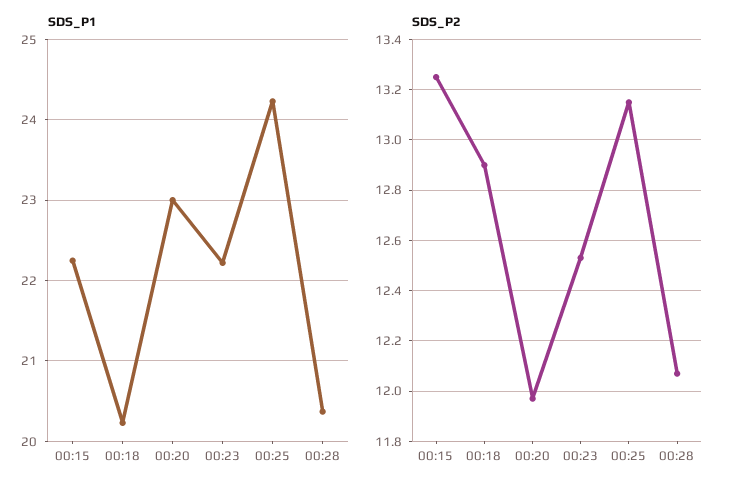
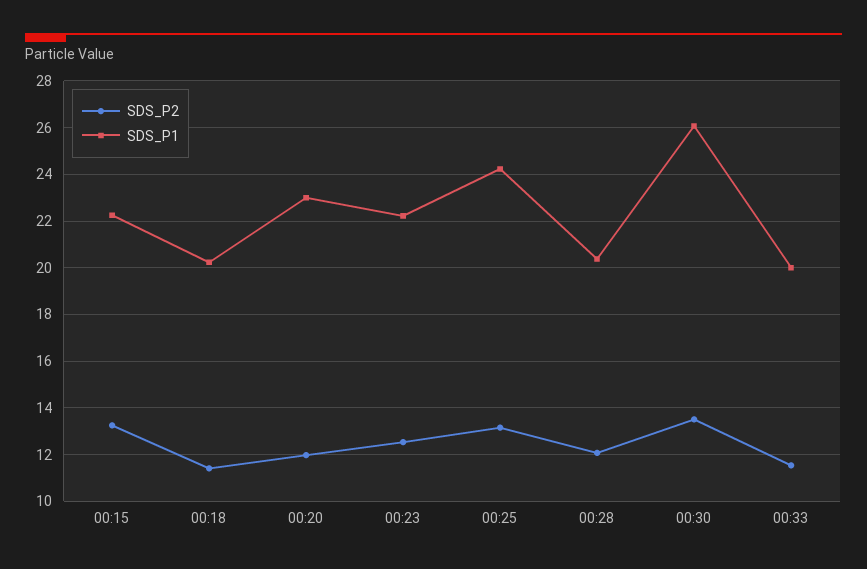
SDS_P2, 00:18: 12.9 -> 11.5
SDS_P2, 00:30: none -> 13.5
SDS_P1, 00:30: none -> 26
SDS_P2, 00:33: none -> 11.5
SDS_P1, 00:33: none -> 20

